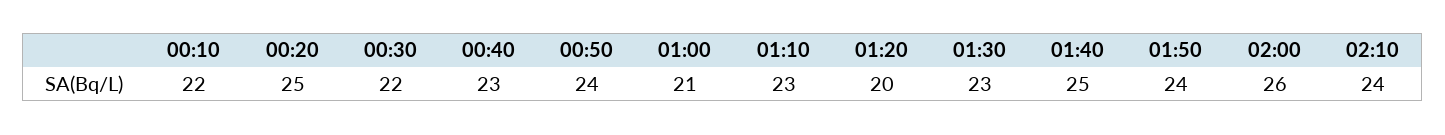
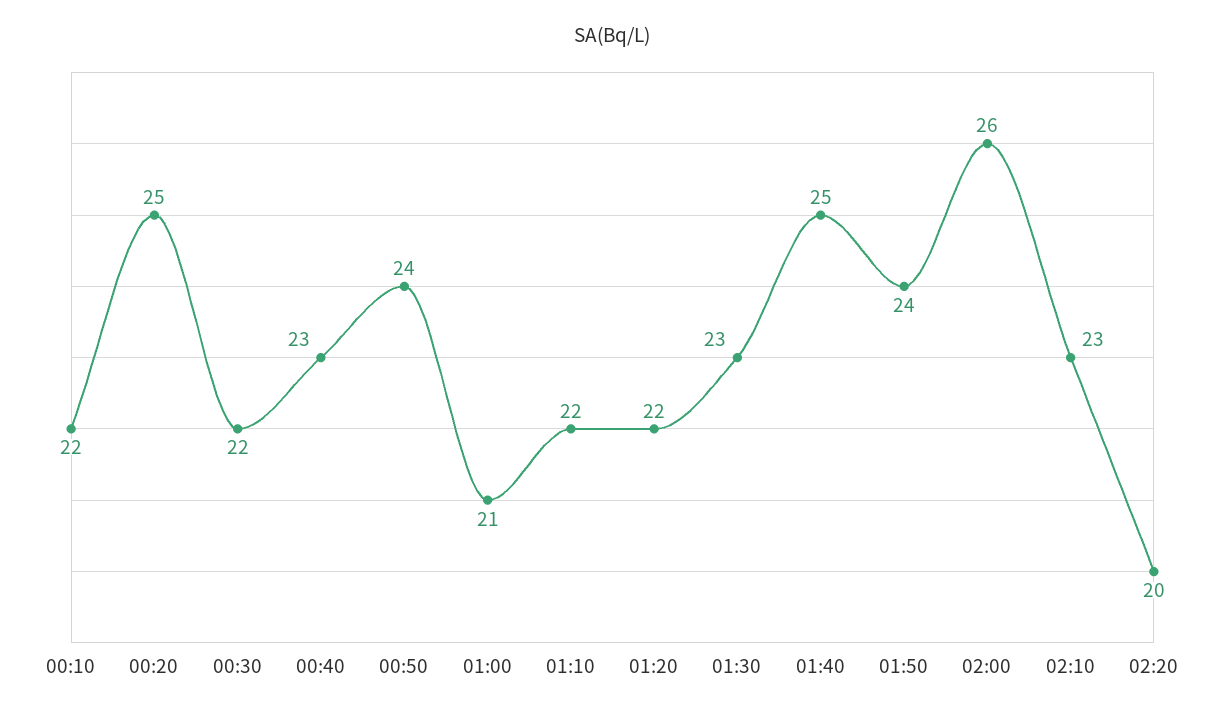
01:10: 23 -> 22
01:20: 20 -> 22
02:10: 24 -> 23
02:20: none -> 20

